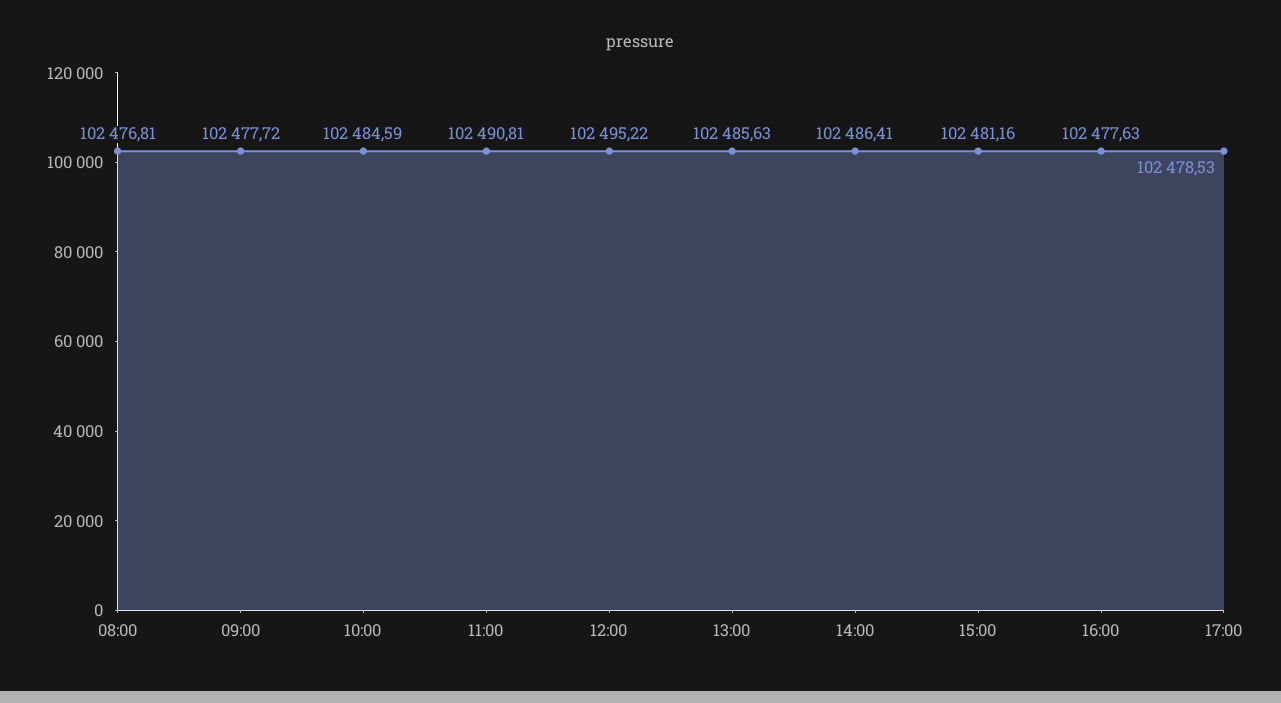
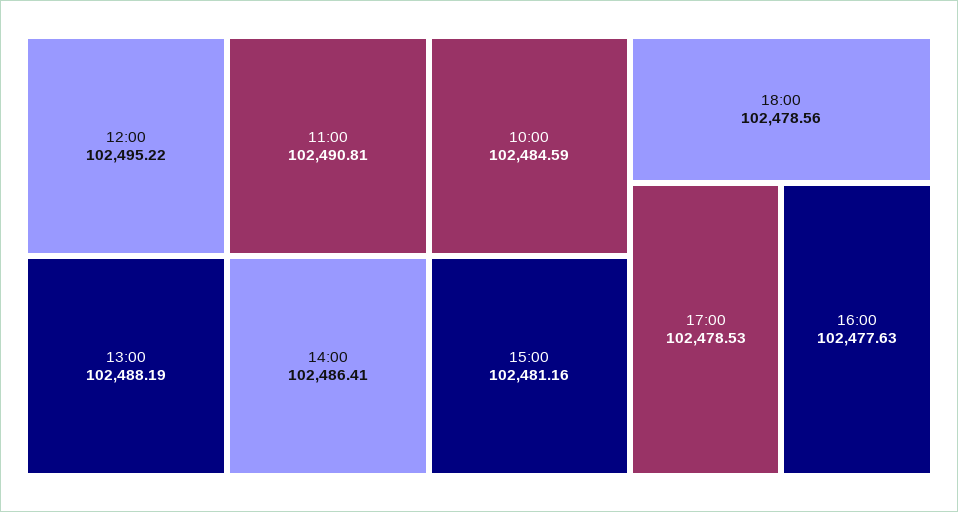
08:00: 102476.81 -> none
09:00: 102477.72 -> none
13:00: 102485.63 -> 102488.19
18:00: none -> 102478.56

